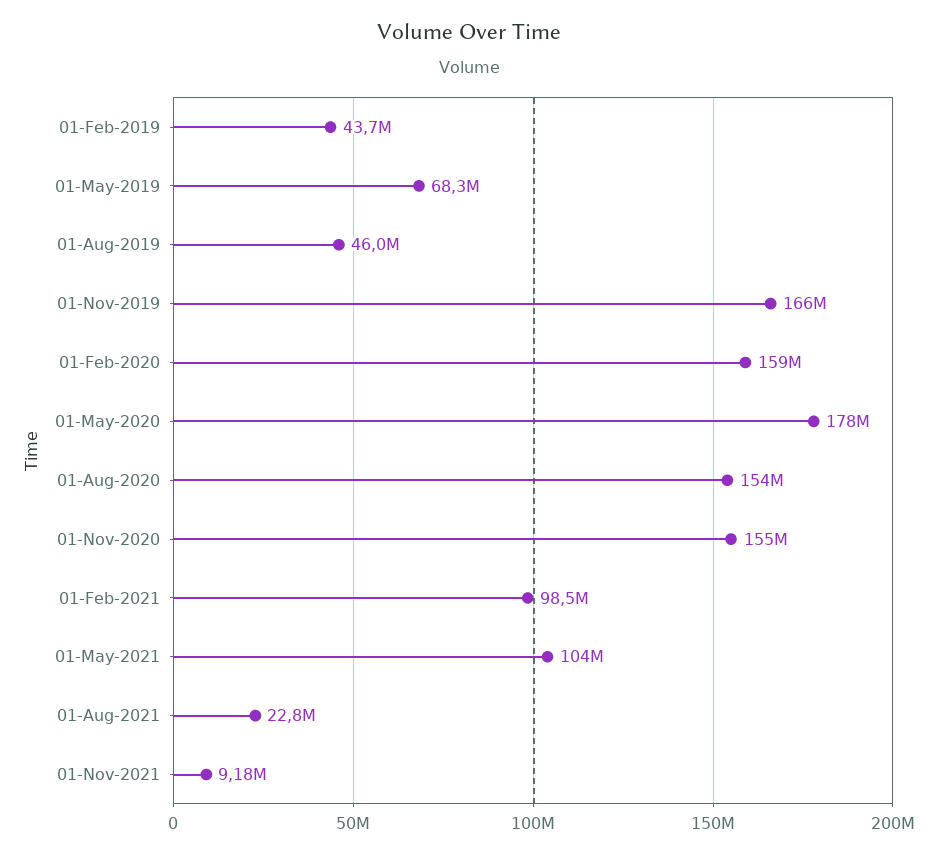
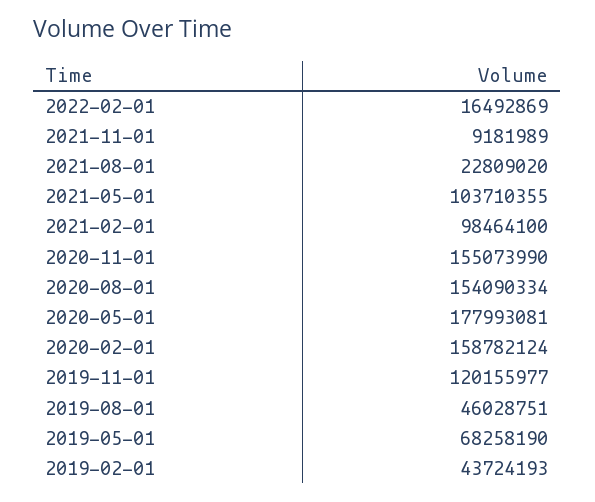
01-Nov-2019: 166000000 -> 120155977
2022-02-01: none -> 16492869

